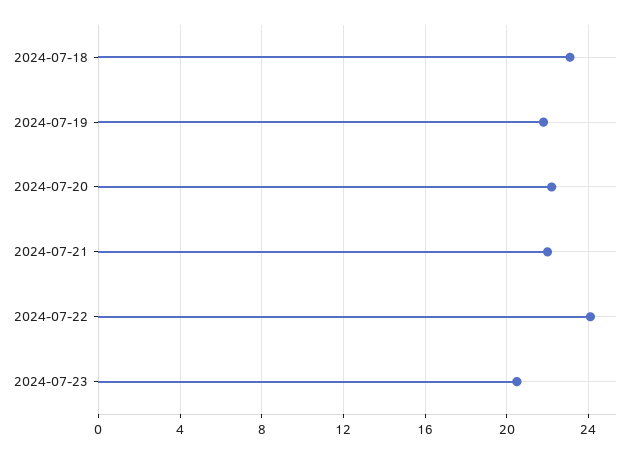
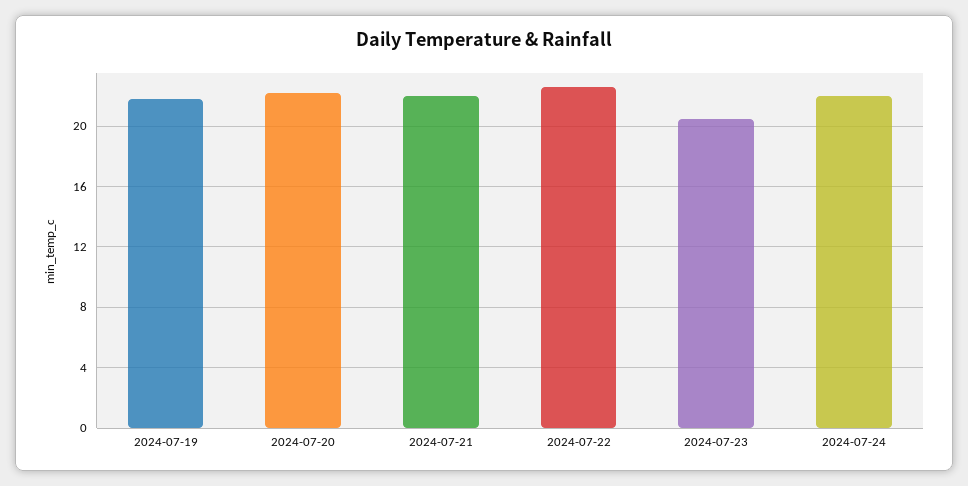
2024-07-18: 23 -> none
2024-07-22: 24 -> 22.5
2024-07-24: none -> 22

